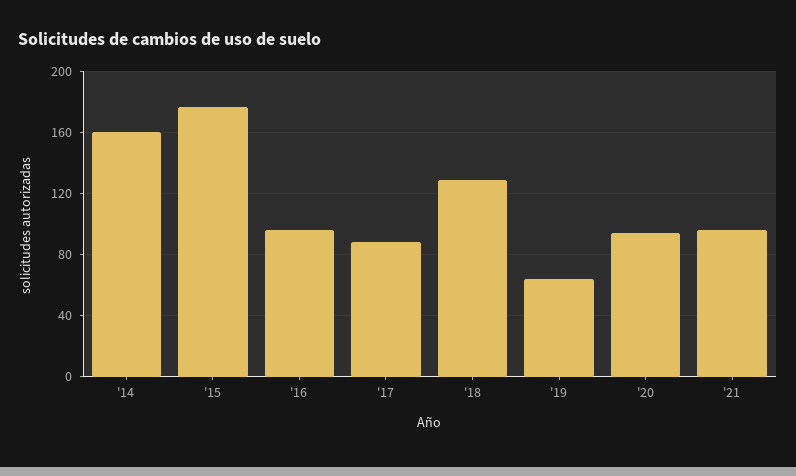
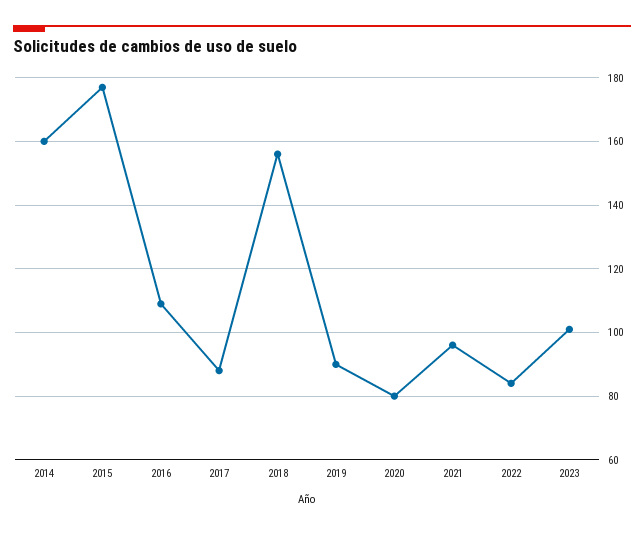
'16: 95 -> 110
'18: 130 -> 155
'19: 65 -> 90
'20: 95 -> 80
2022: none -> 85
2023: none -> 100

